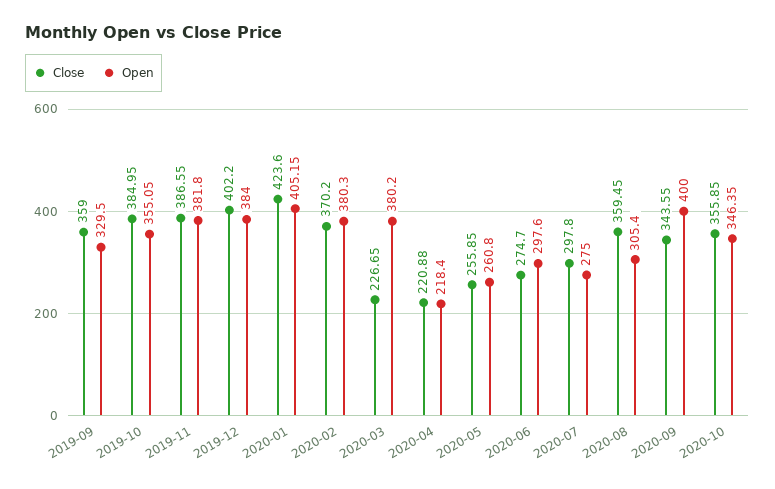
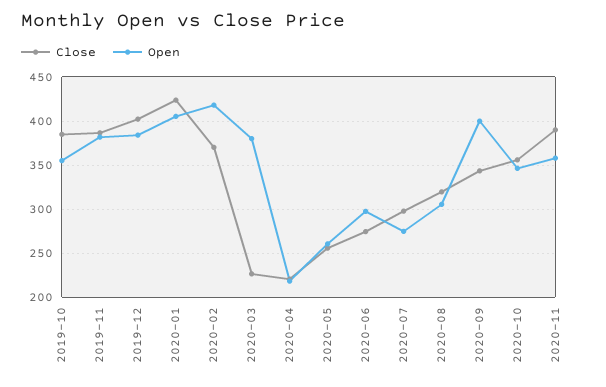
Close, 2019-09: 359 -> none
Open, 2019-09: 329.5 -> none
Open, 2020-02: 380.3 -> 420
Close, 2020-08: 359.45 -> 320
Close, 2020-11: none -> 390
Open, 2020-11: none -> 360

